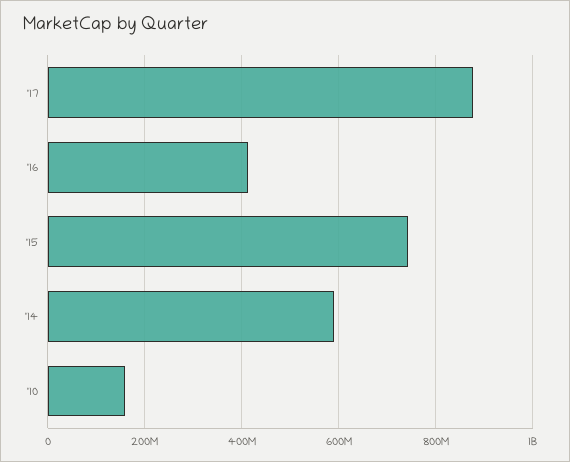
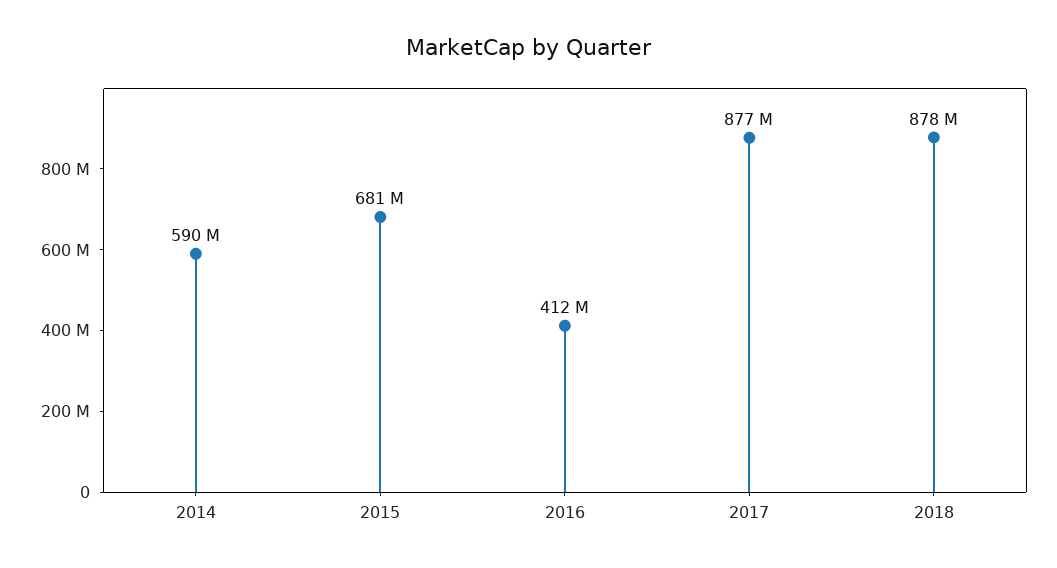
'15: 740000000 -> 681000000
'10: 160000000 -> none
2018: none -> 878000000

